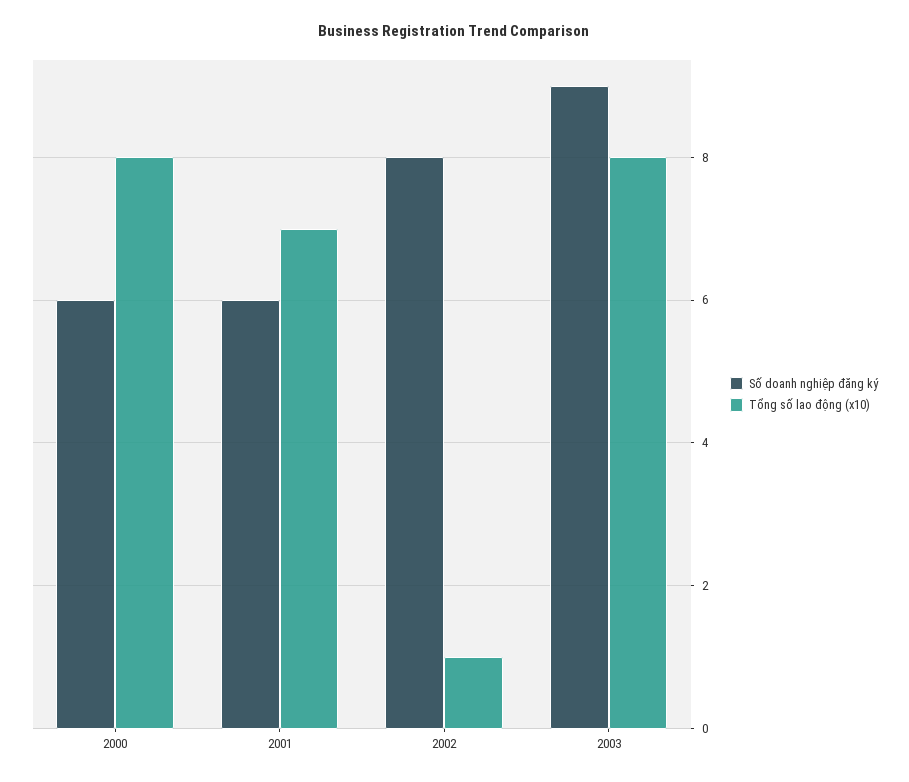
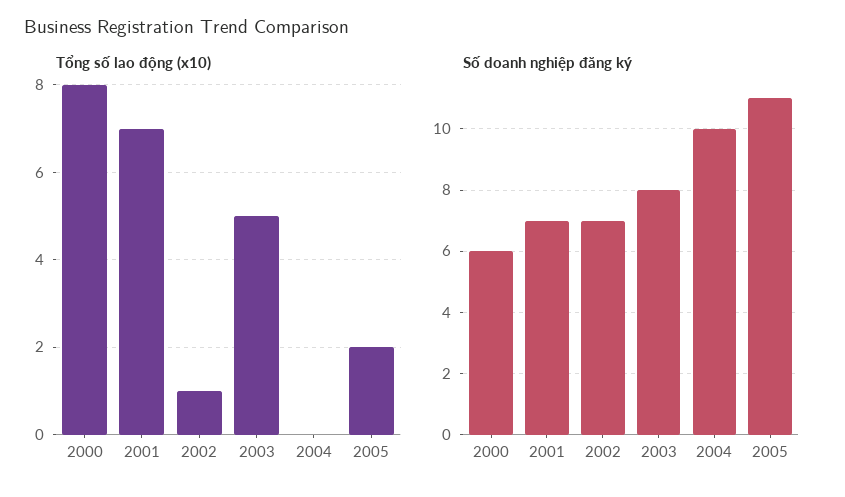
Số doanh nghiệp đăng ký, 2001: 6 -> 7
Số doanh nghiệp đăng ký, 2002: 8 -> 7
Số doanh nghiệp đăng ký, 2003: 9 -> 8
Tổng số lao động (x10), 2003: 8 -> 5
Tổng số lao động (x10), 2004: none -> 0
Tổng số lao động (x10), 2005: none -> 2
Số doanh nghiệp đăng ký, 2004: none -> 10
Số doanh nghiệp đăng ký, 2005: none -> 11

